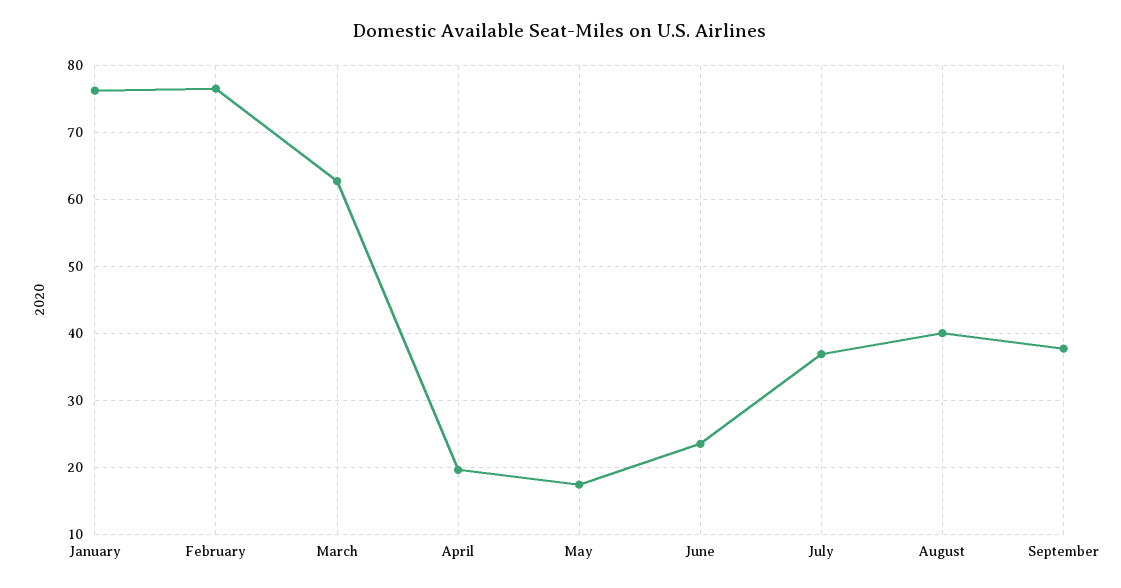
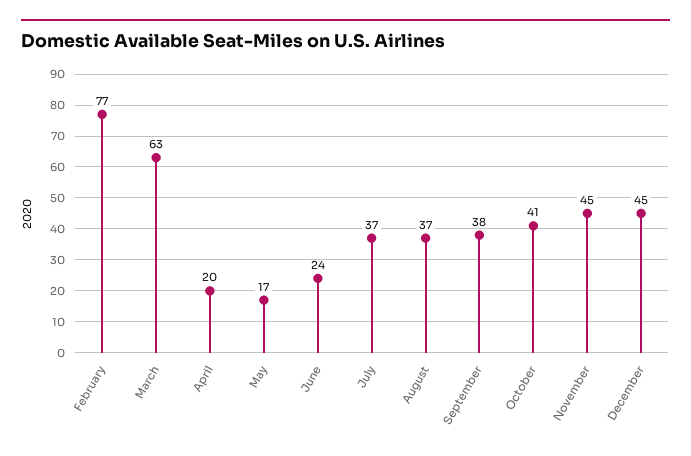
January: 76 -> none
August: 40 -> 37
October: none -> 41
November: none -> 45
December: none -> 45

